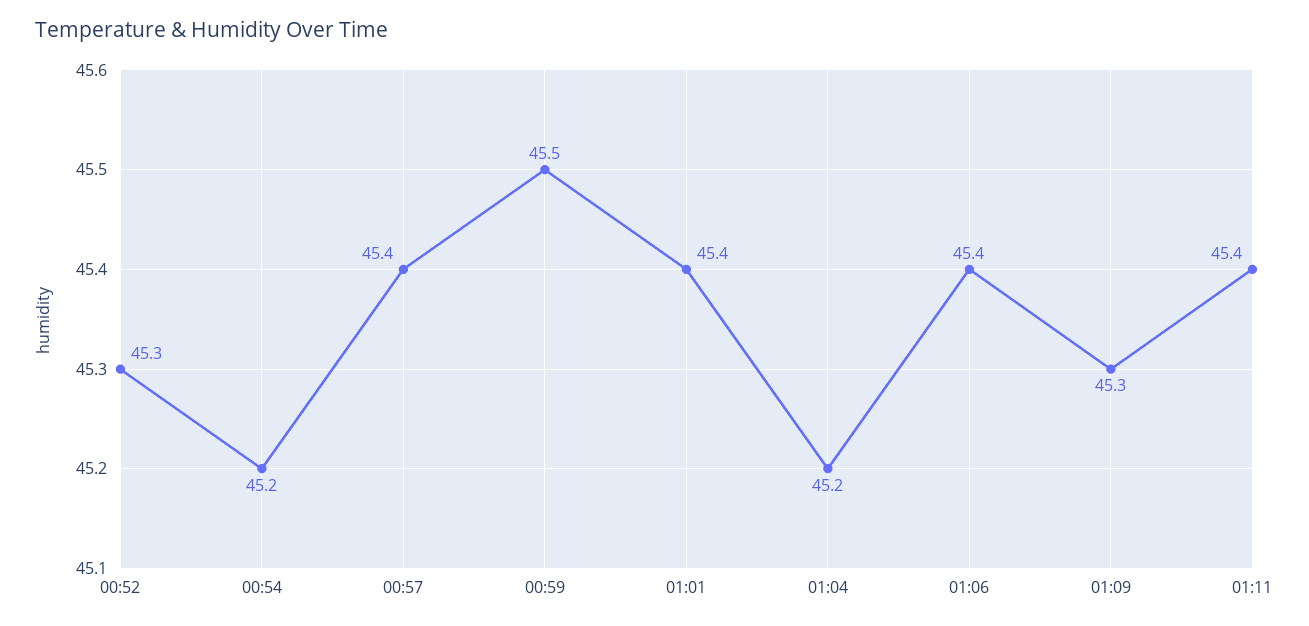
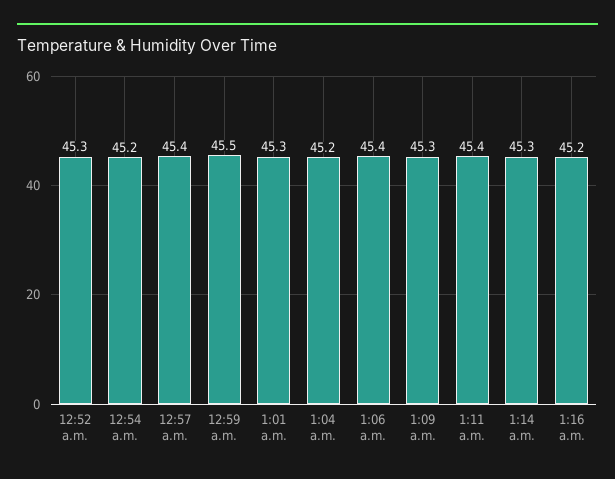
01:01: 45.4 -> 45.3
1:14 a.m.: none -> 45.3
1:16 a.m.: none -> 45.2

